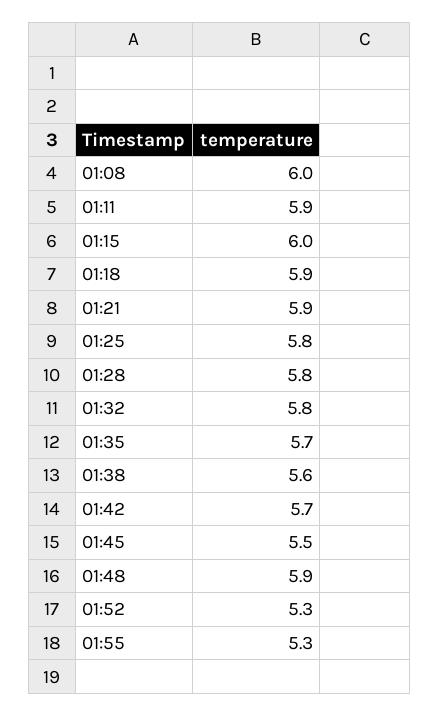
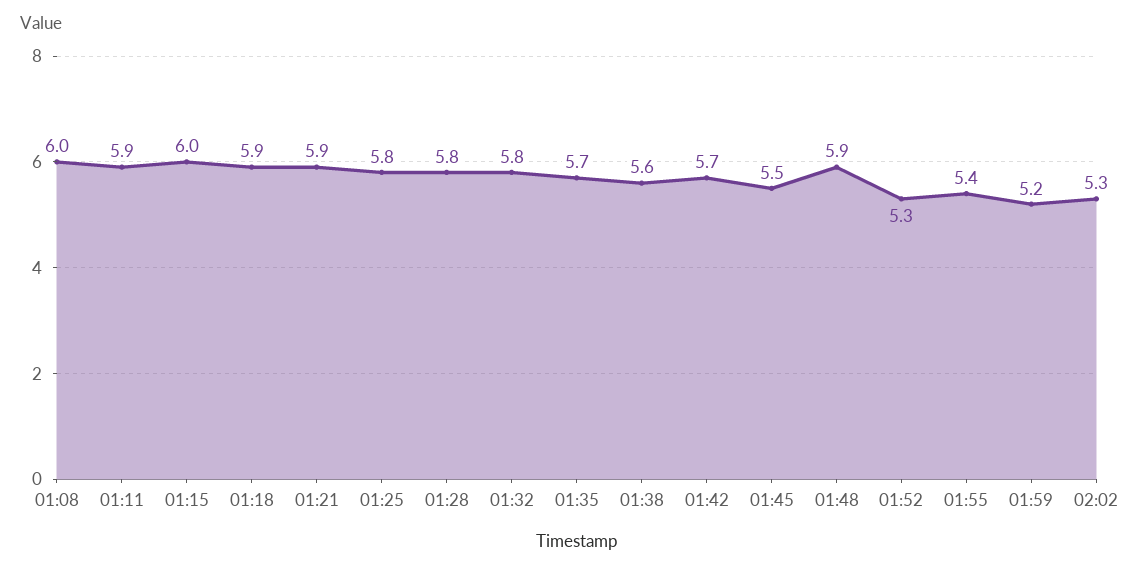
01:55: 5.3 -> 5.4
01:59: none -> 5.2
02:02: none -> 5.3

